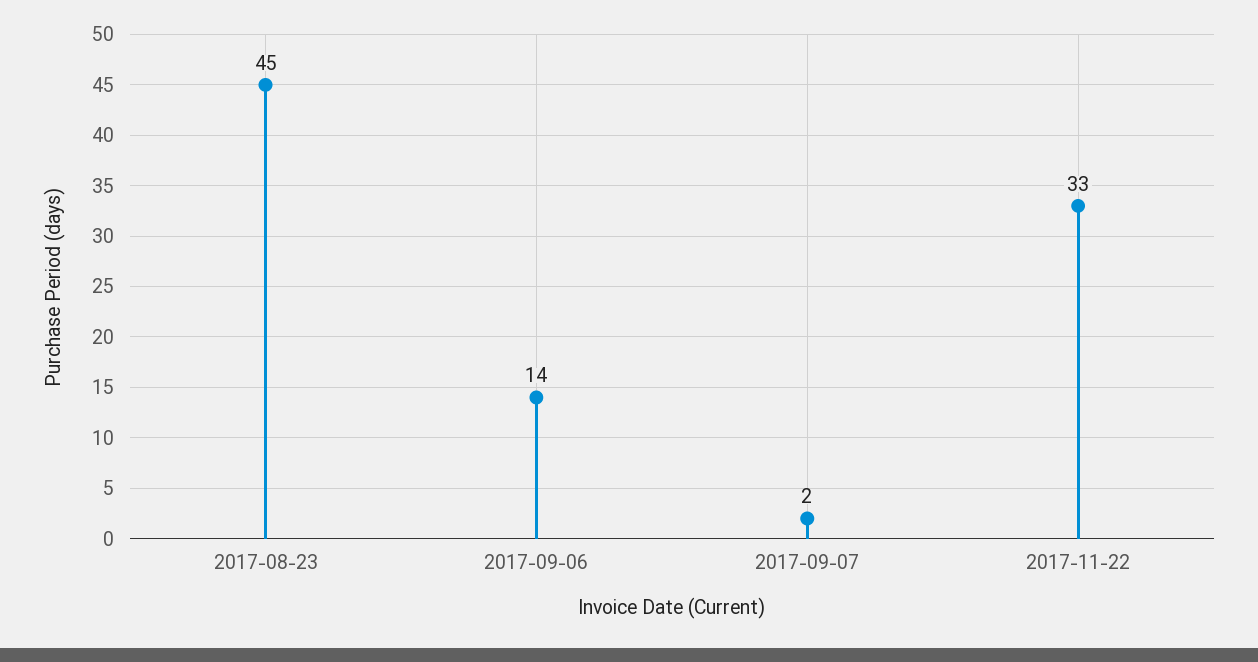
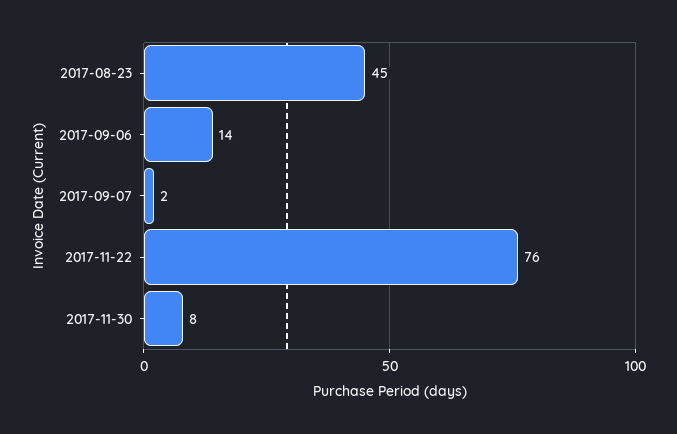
2017-11-22: 33 -> 76
2017-11-30: none -> 8

